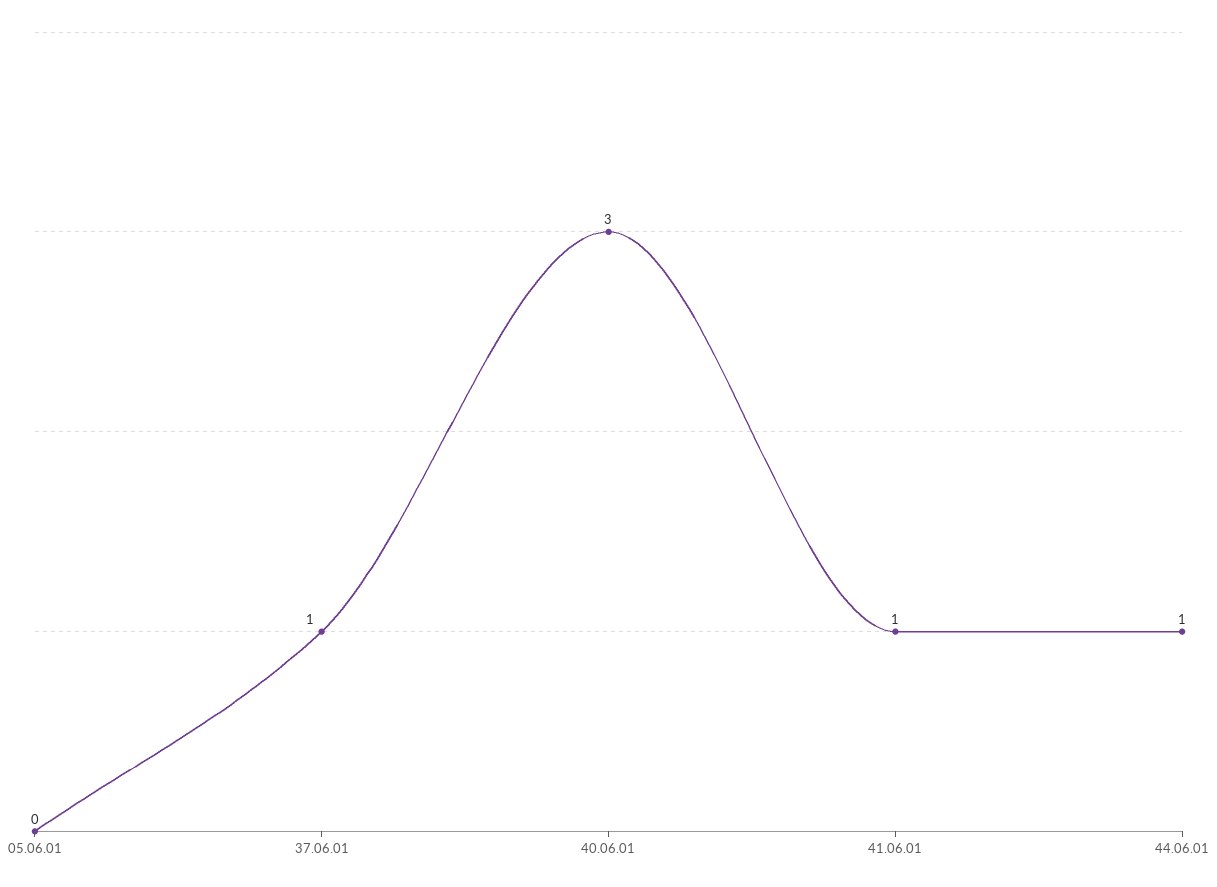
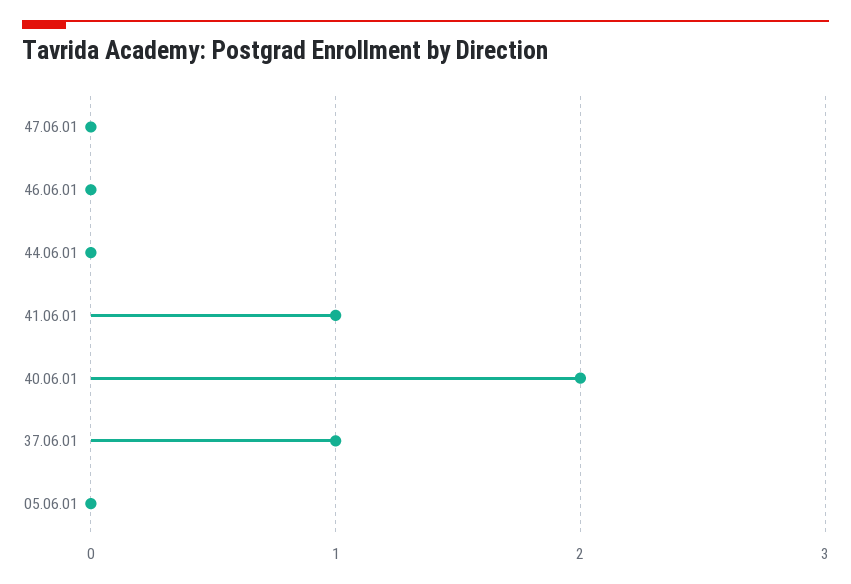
40.06.01: 3 -> 2
44.06.01: 1 -> 0
47.06.01: none -> 0
46.06.01: none -> 0

